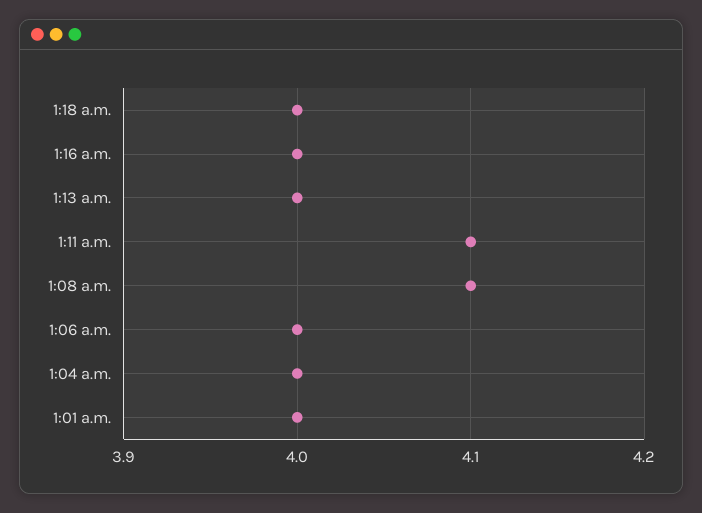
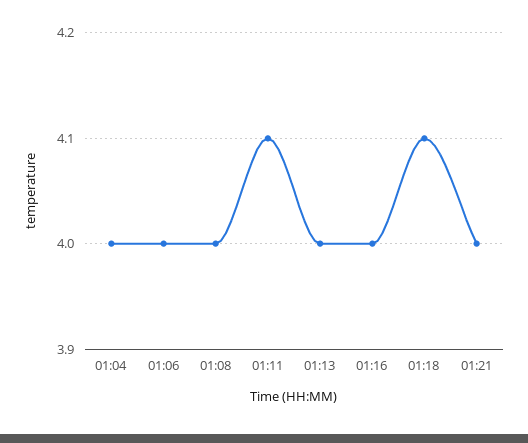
1:18 a.m.: 4 -> 4.1
1:08 a.m.: 4.1 -> 4
1:01 a.m.: 4 -> none
01:21: none -> 4

